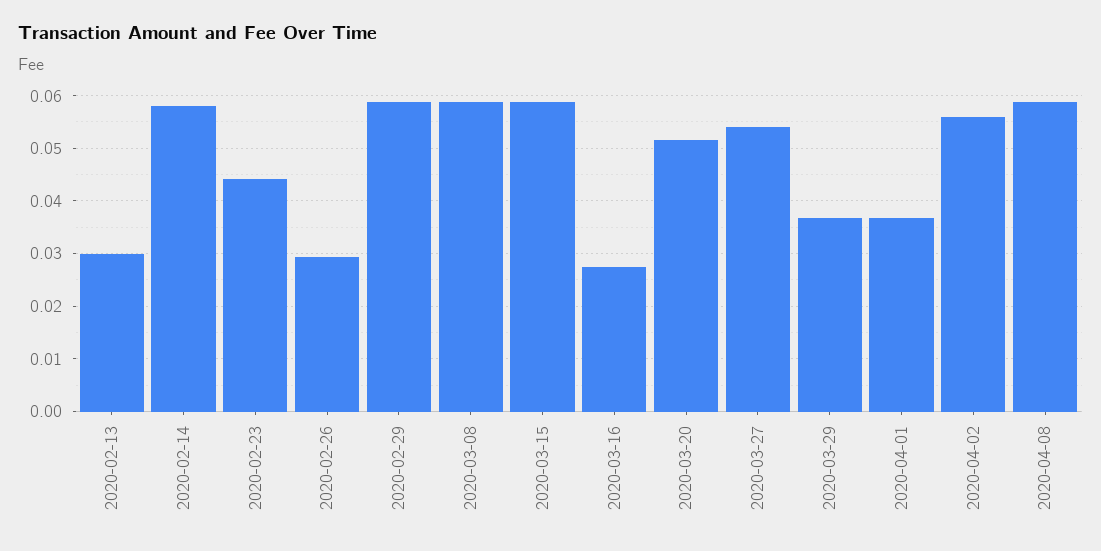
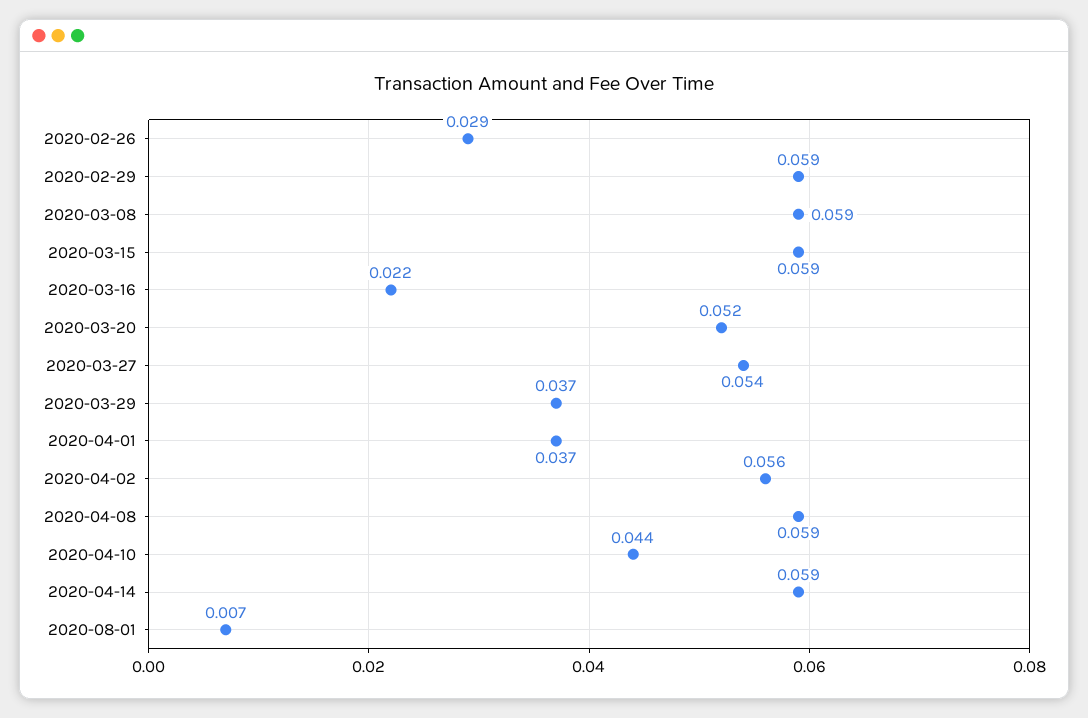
2020-02-13: 0.03 -> none
2020-02-14: 0.058 -> none
2020-02-23: 0.044 -> none
2020-03-16: 0.028 -> 0.022
2020-04-10: none -> 0.044
2020-04-14: none -> 0.059
2020-08-01: none -> 0.007

